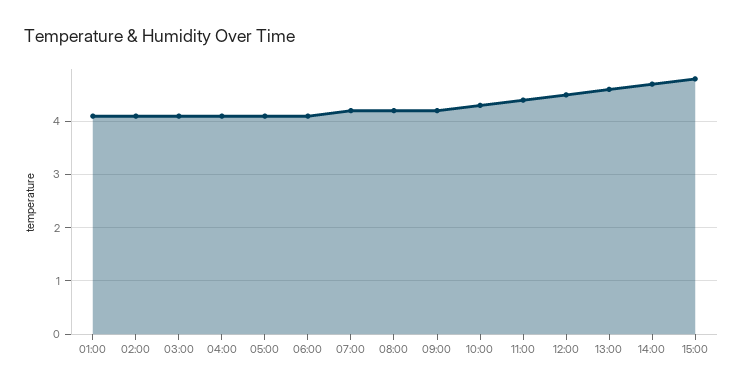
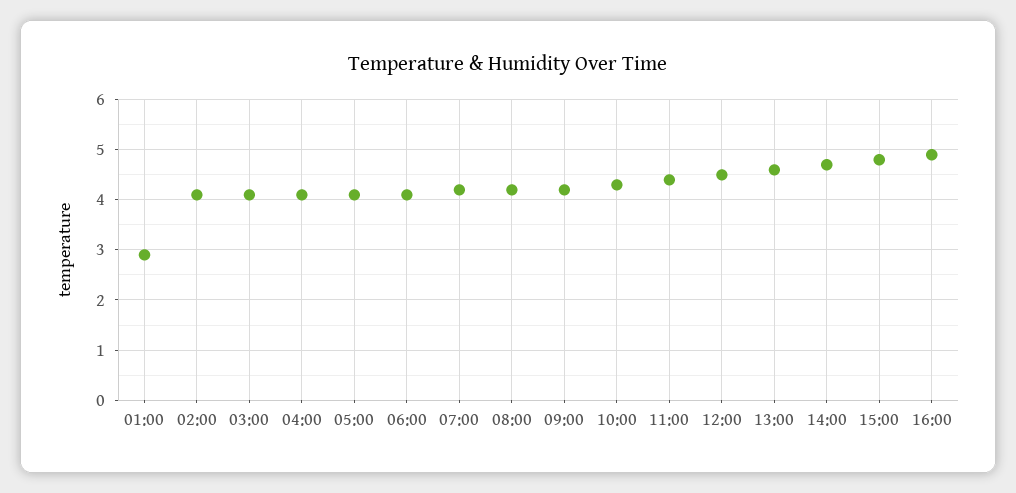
01:00: 4 -> 3
16:00: none -> 5

